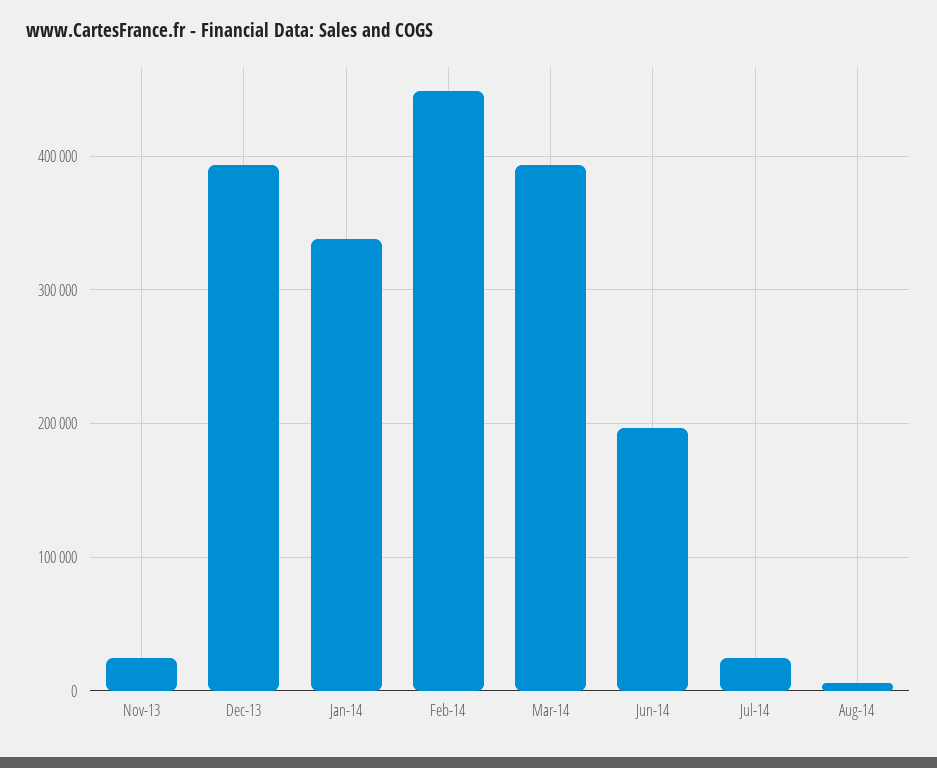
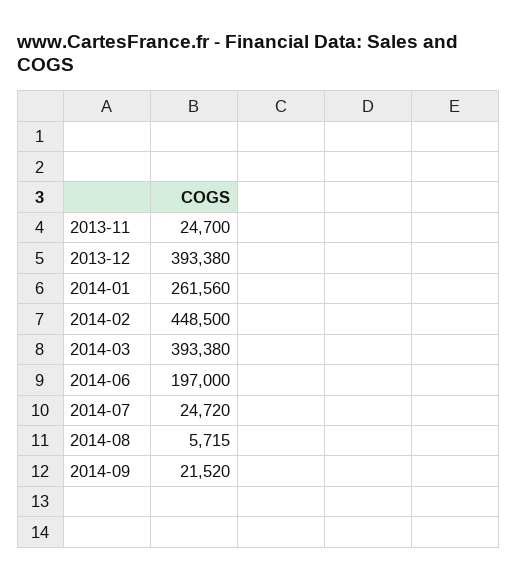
Jan-14: 340000 -> 261560
2014-09: none -> 21520

